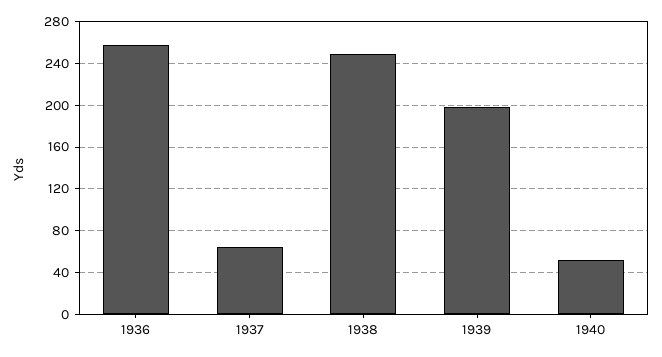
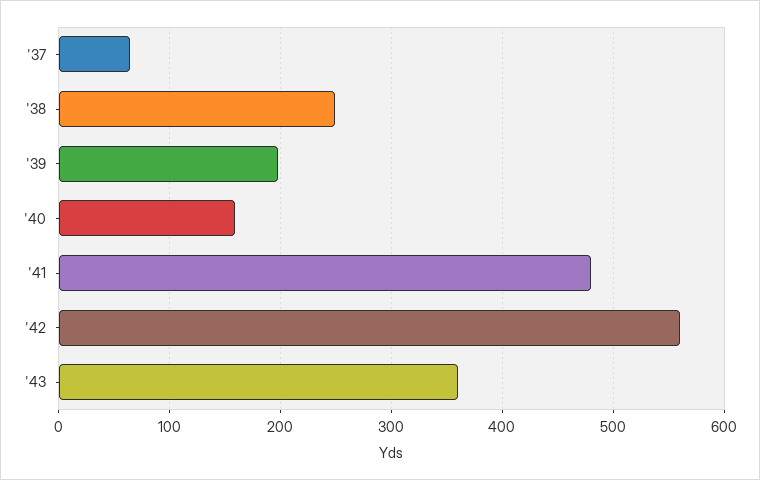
1936: 260 -> none
1940: 50 -> 160
'41: none -> 480
'42: none -> 560
'43: none -> 360

